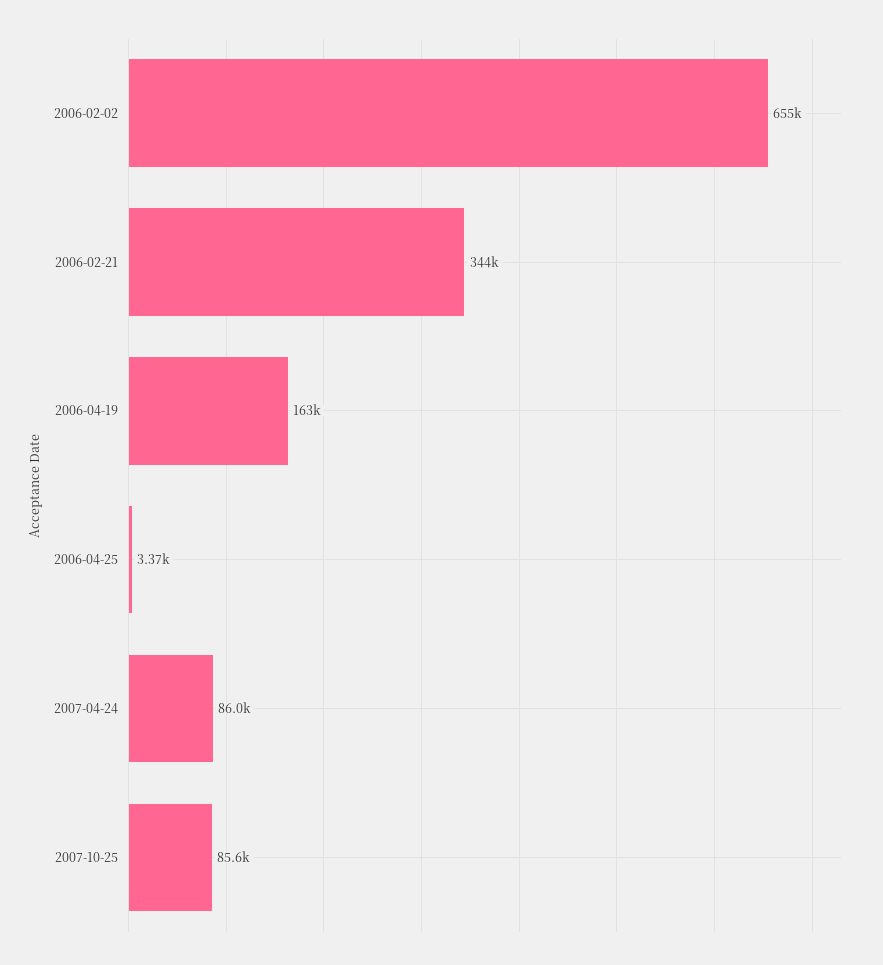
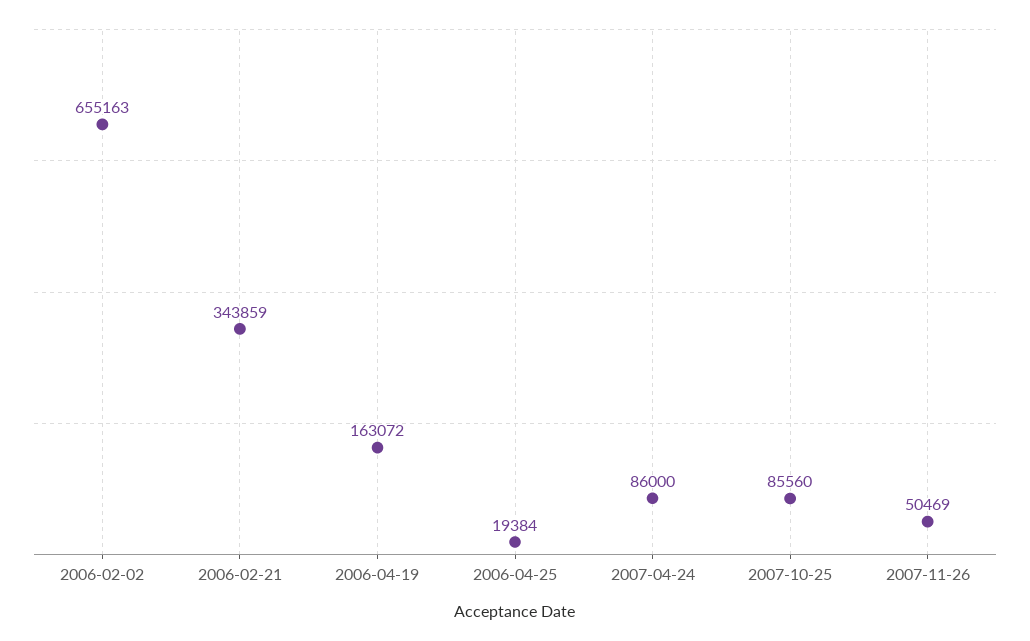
2006-04-25: 3370 -> 19384
2007-11-26: none -> 50469

